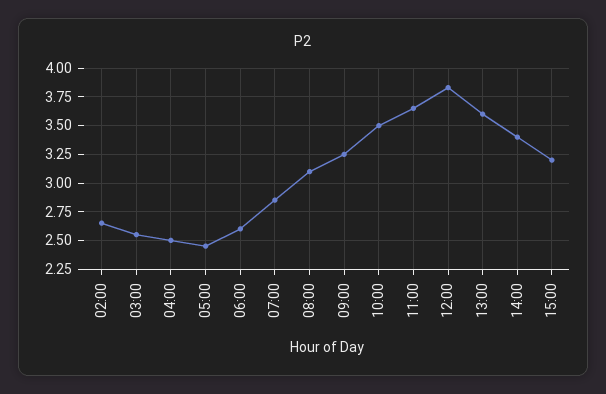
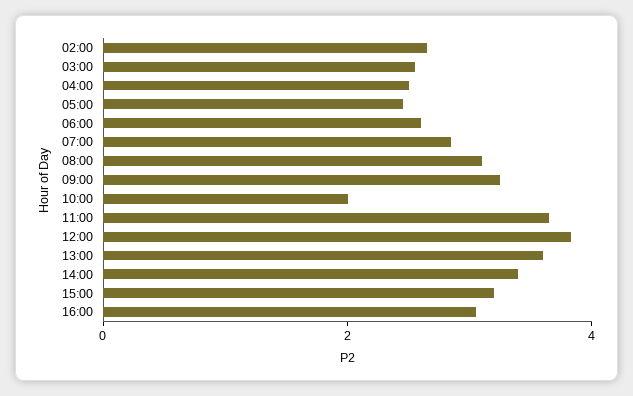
10:00: 3.5 -> 2
16:00: none -> 3

